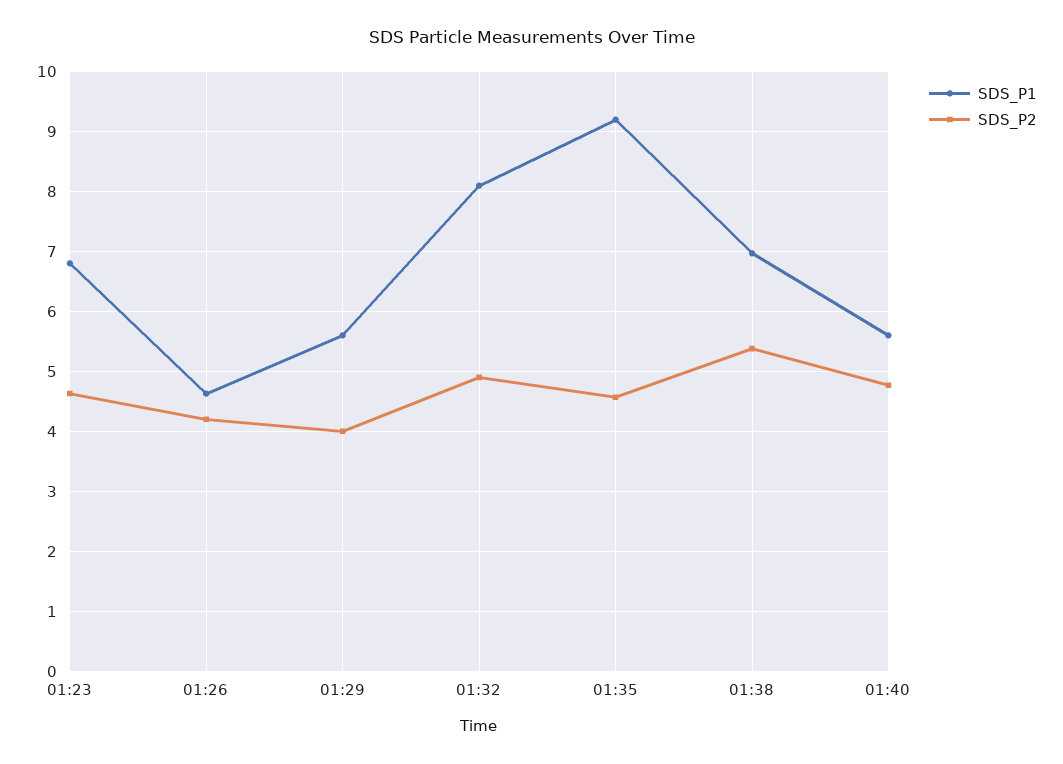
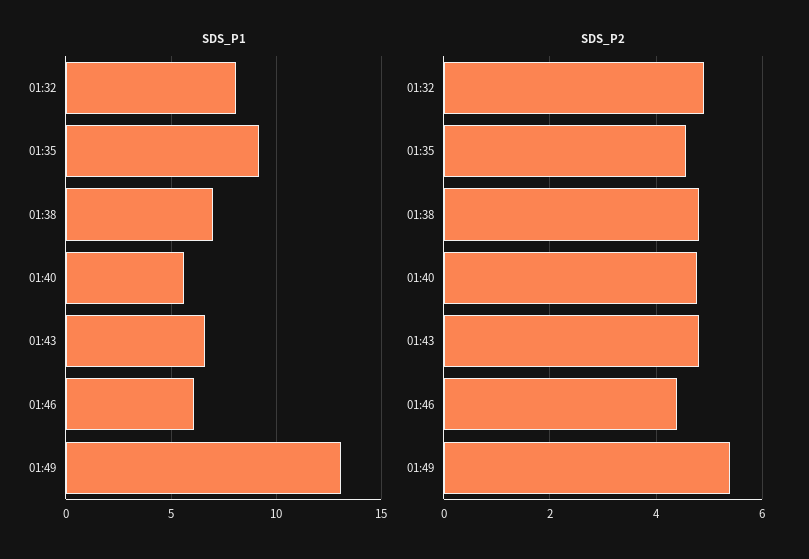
SDS_P1, 01:23: 6.8 -> none
SDS_P2, 01:23: 4.6 -> none
SDS_P1, 01:26: 4.6 -> none
SDS_P2, 01:26: 4.2 -> none
SDS_P1, 01:29: 5.6 -> none
SDS_P2, 01:29: 4 -> none
SDS_P2, 01:38: 5.4 -> 4.8
SDS_P1, 01:43: none -> 6.5
SDS_P1, 01:46: none -> 6
SDS_P1, 01:49: none -> 13
SDS_P2, 01:43: none -> 4.8
SDS_P2, 01:46: none -> 4.4
SDS_P2, 01:49: none -> 5.4

